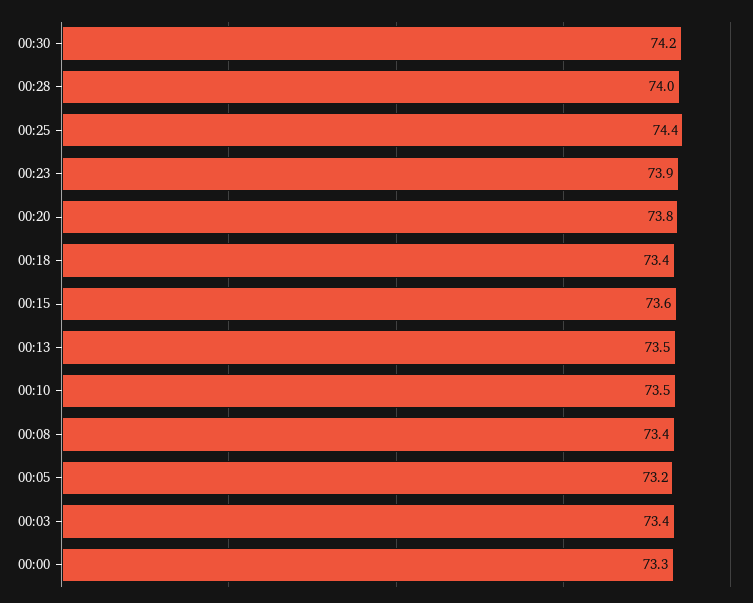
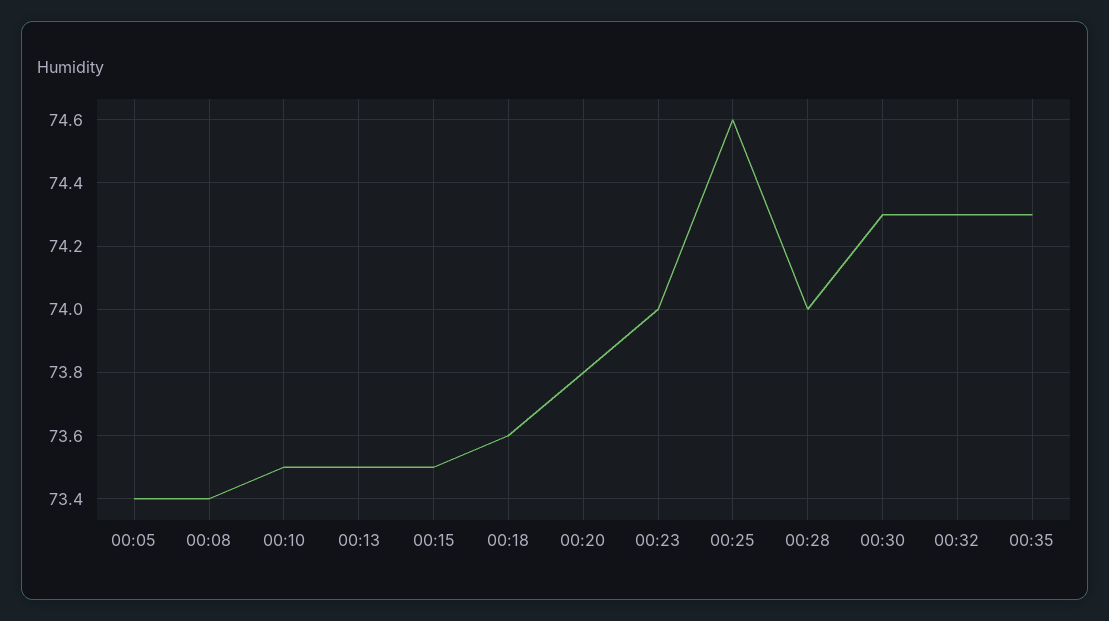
00:30: 74.2 -> 74.3
00:25: 74.4 -> 74.6
00:23: 73.9 -> 74
00:18: 73.4 -> 73.6
00:15: 73.6 -> 73.5
00:05: 73.2 -> 73.4
00:03: 73.4 -> none
00:00: 73.3 -> none
00:32: none -> 74.3
00:35: none -> 74.3

